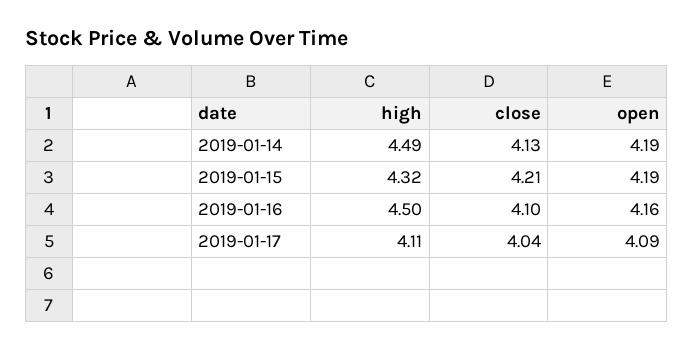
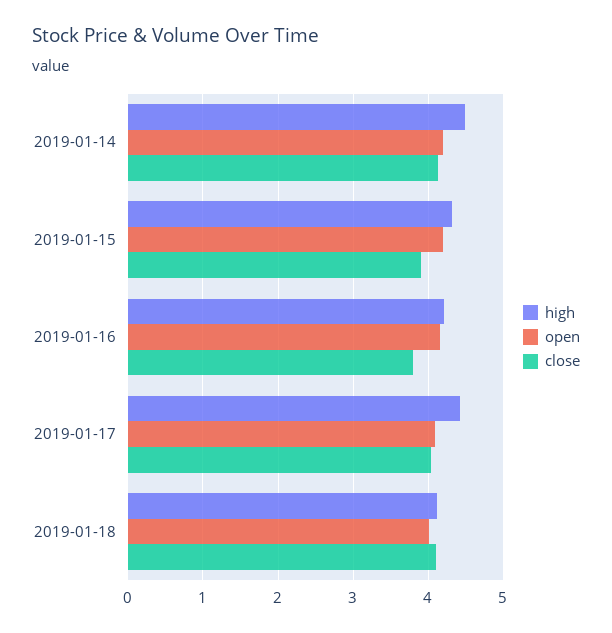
close, 2019-01-15: 4.21 -> 3.9
high, 2019-01-16: 4.5 -> 4.2
close, 2019-01-16: 4.1 -> 3.8
high, 2019-01-17: 4.11 -> 4.4
high, 2019-01-18: none -> 4.1
open, 2019-01-18: none -> 4
close, 2019-01-18: none -> 4.1

